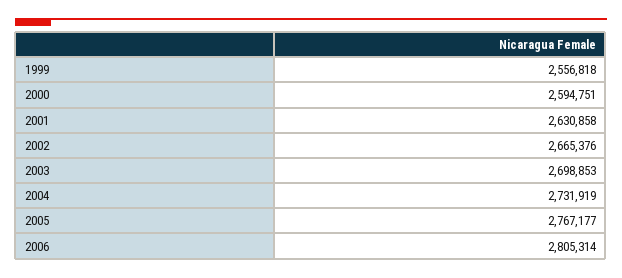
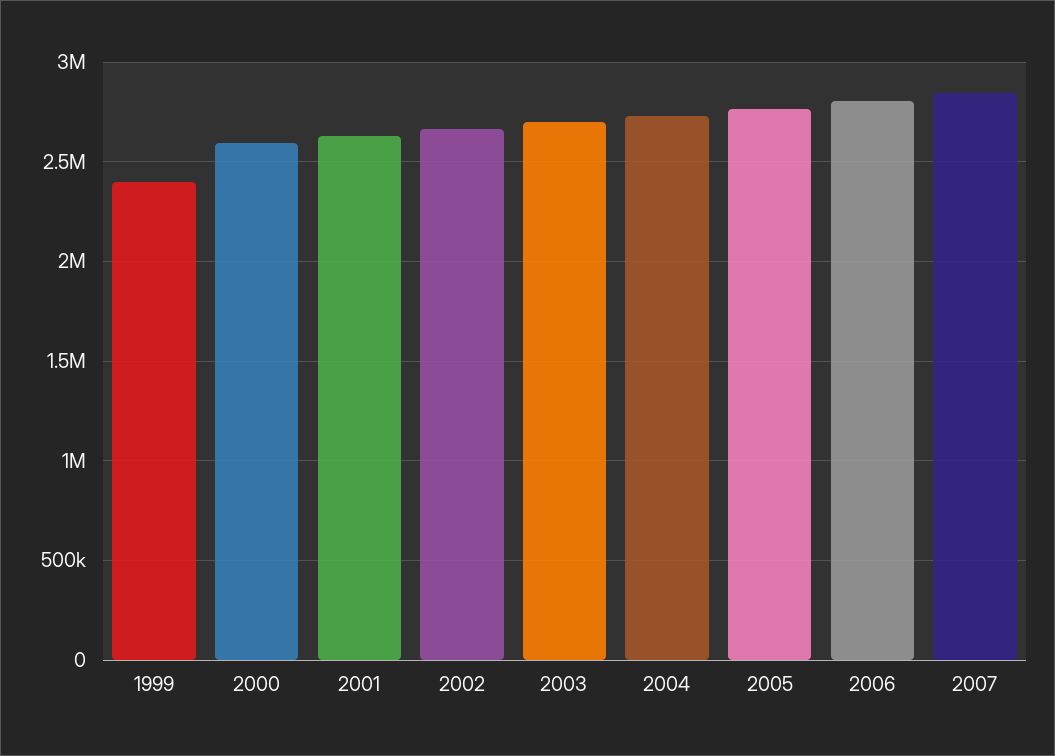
1999: 2556818 -> 2400000
2007: none -> 2850000

